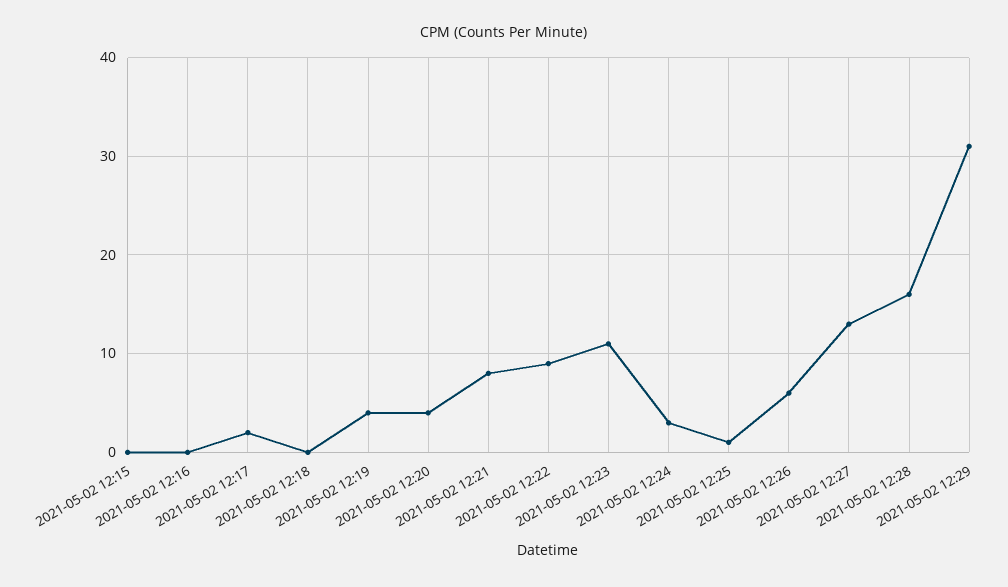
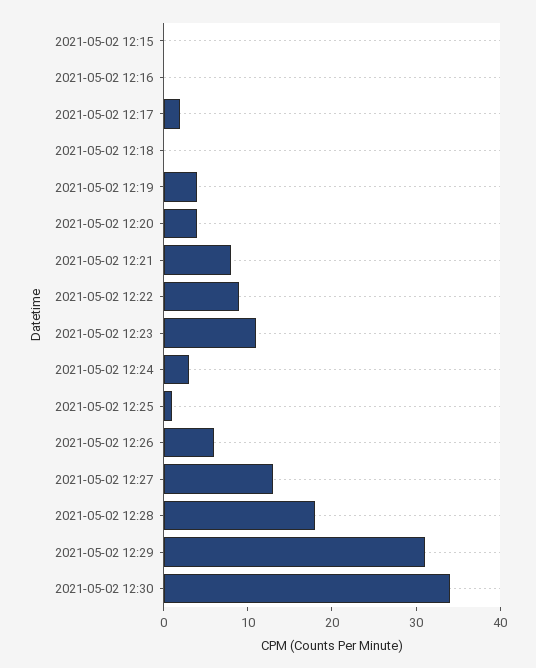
2021-05-02 12:28: 16 -> 18
2021-05-02 12:30: none -> 34

